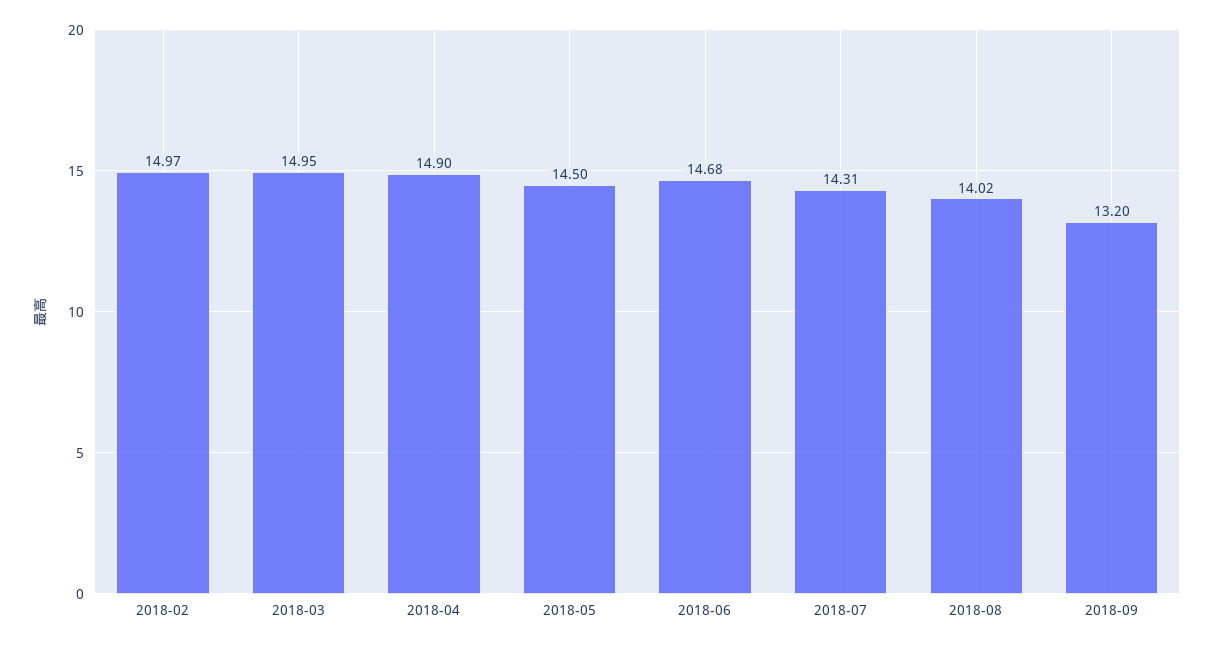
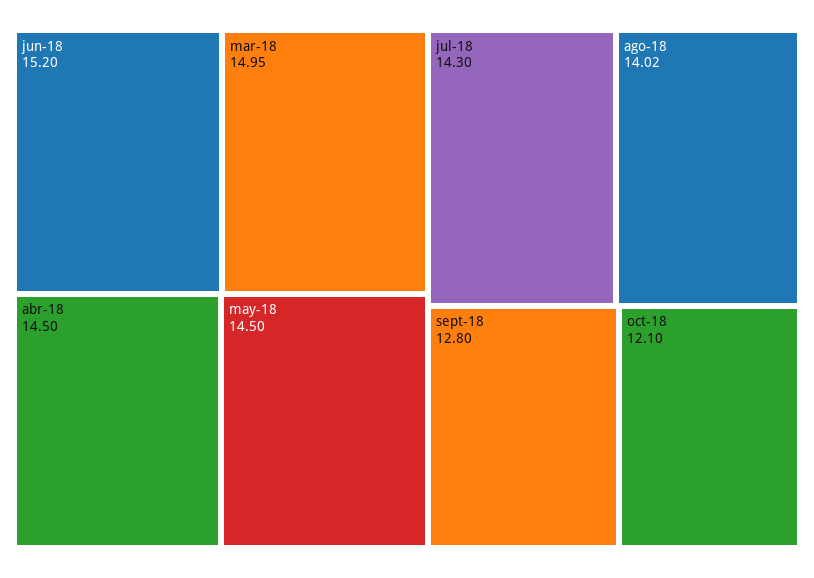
2018-02: 14.97 -> none
2018-04: 14.9 -> 14.5
2018-06: 14.68 -> 15.2
2018-07: 14.31 -> 14.3
2018-09: 13.2 -> 12.8
oct-18: none -> 12.1

